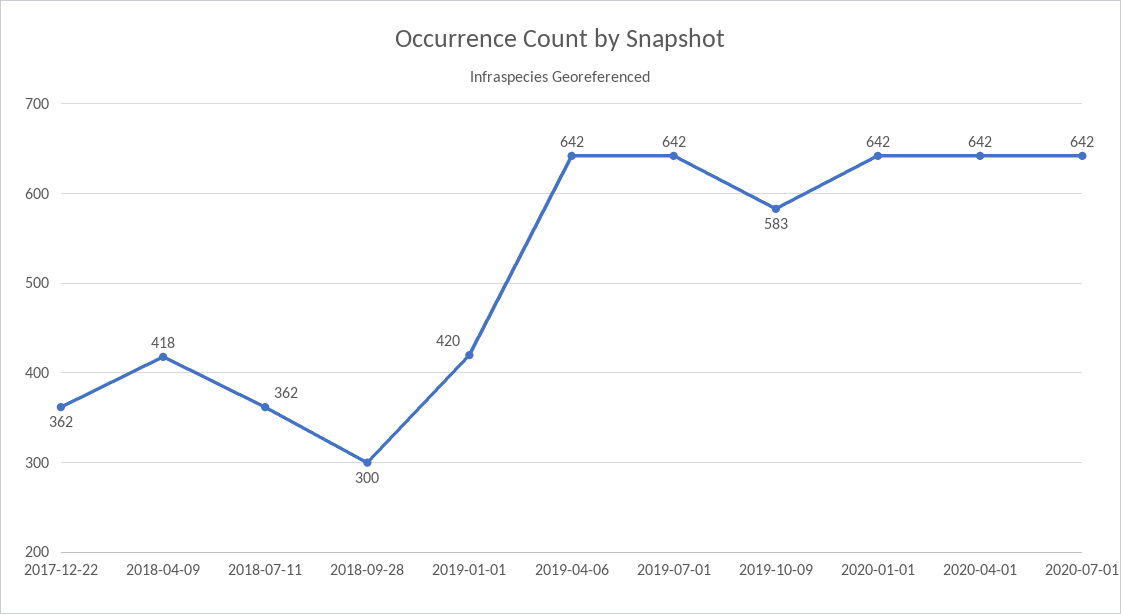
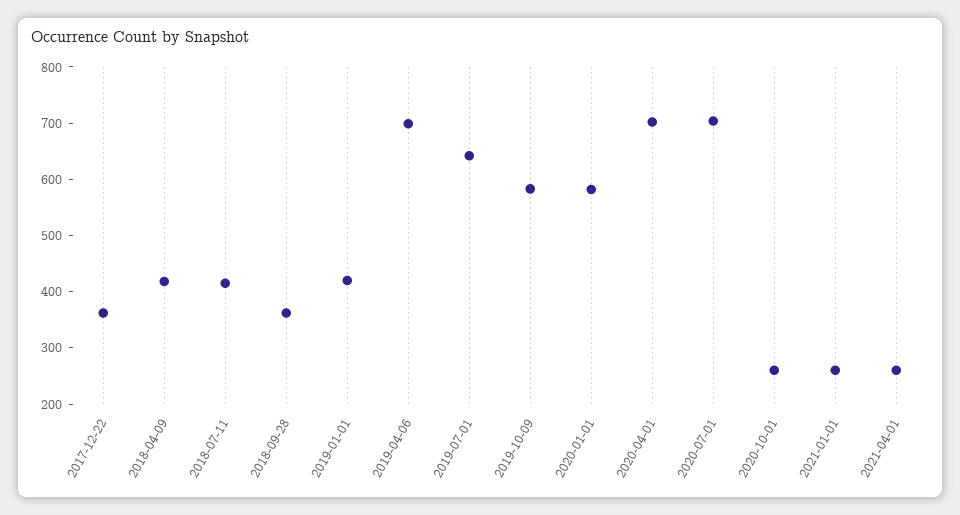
2018-07-11: 362 -> 420
2018-09-28: 300 -> 360
2019-04-06: 642 -> 700
2020-01-01: 642 -> 580
2020-04-01: 642 -> 700
2020-07-01: 642 -> 700
2020-10-01: none -> 260
2021-01-01: none -> 260
2021-04-01: none -> 260

